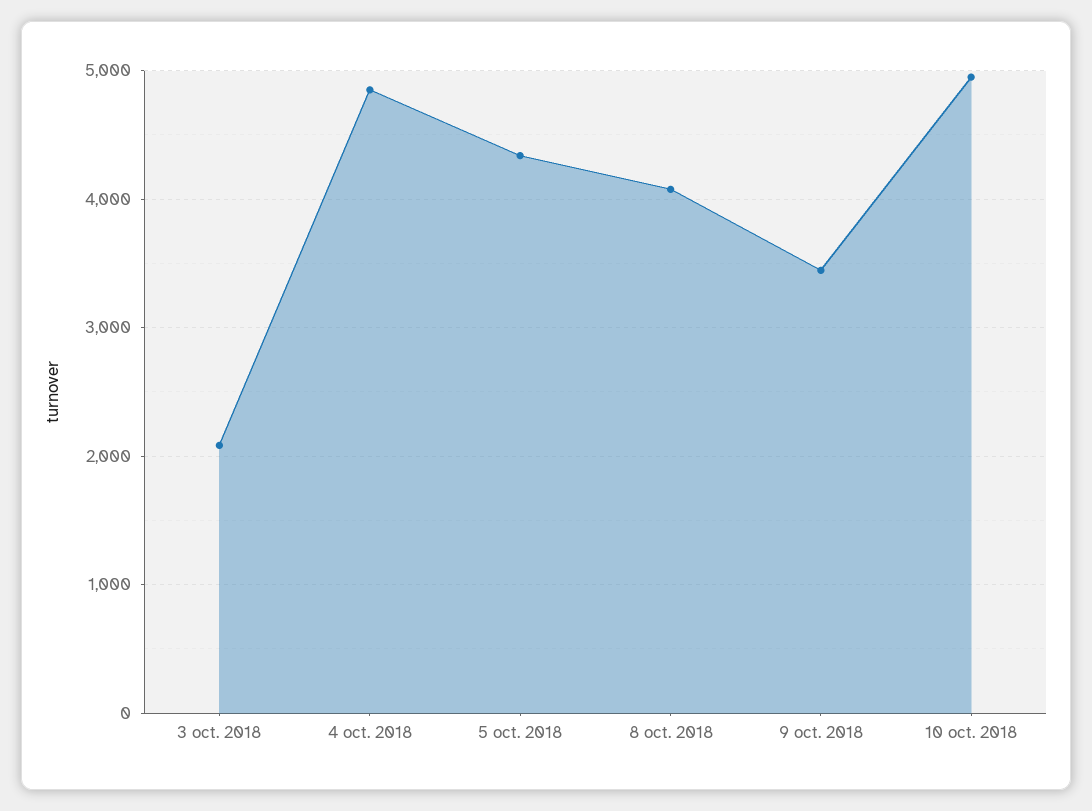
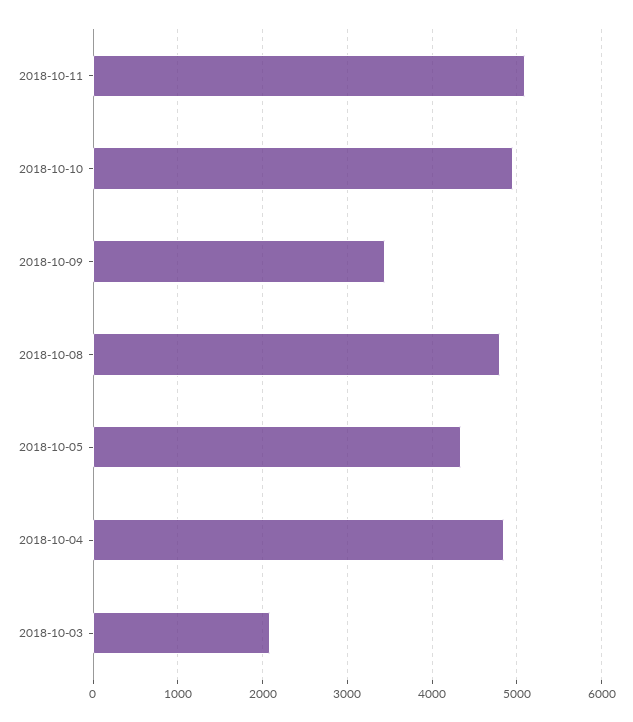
8 oct. 2018: 4100 -> 4800
2018-10-11: none -> 5100

